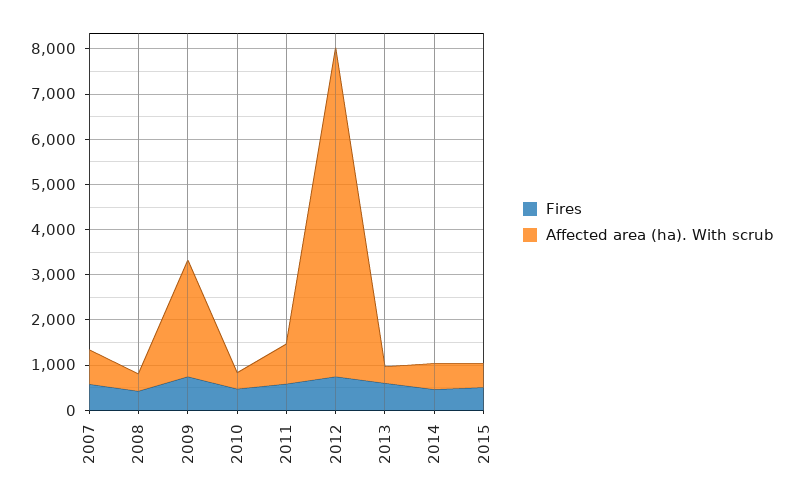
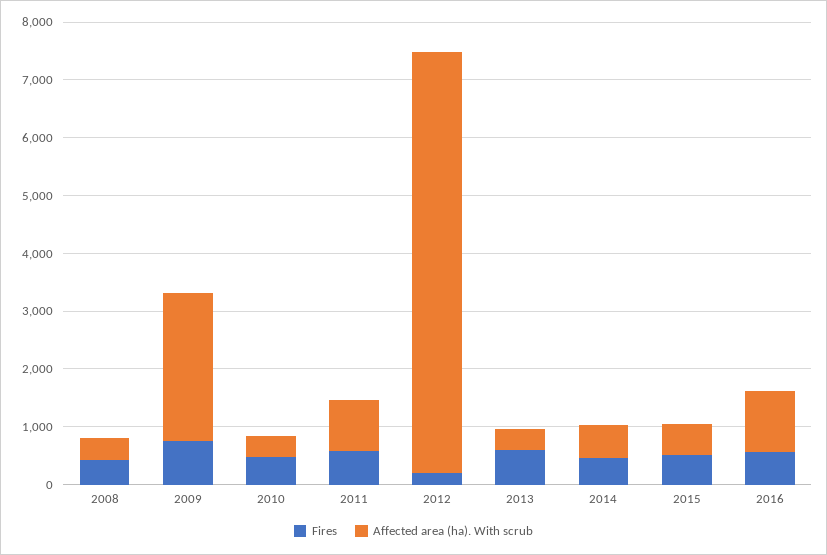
Fires, 2007: 600 -> none
Affected area (ha). With scrub, 2007: 800 -> none
Fires, 2012: 800 -> 200
Fires, 2016: none -> 600
Affected area (ha). With scrub, 2016: none -> 1000

